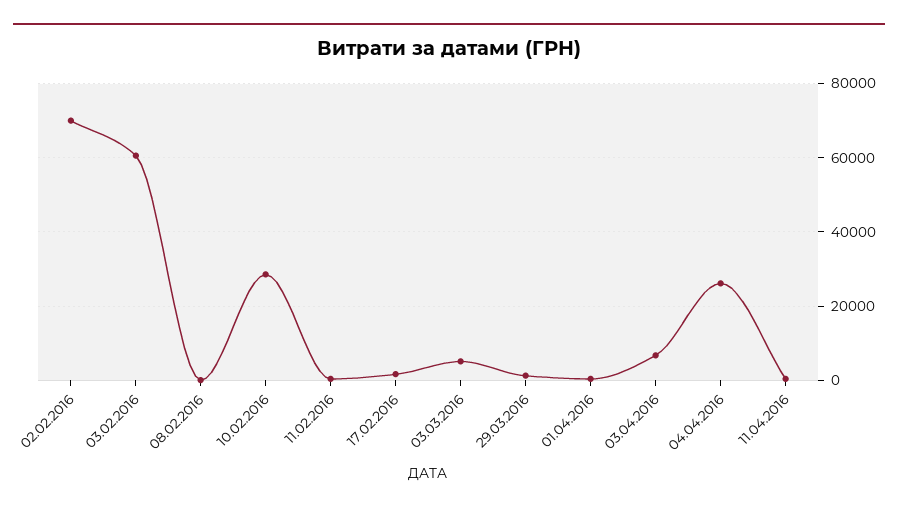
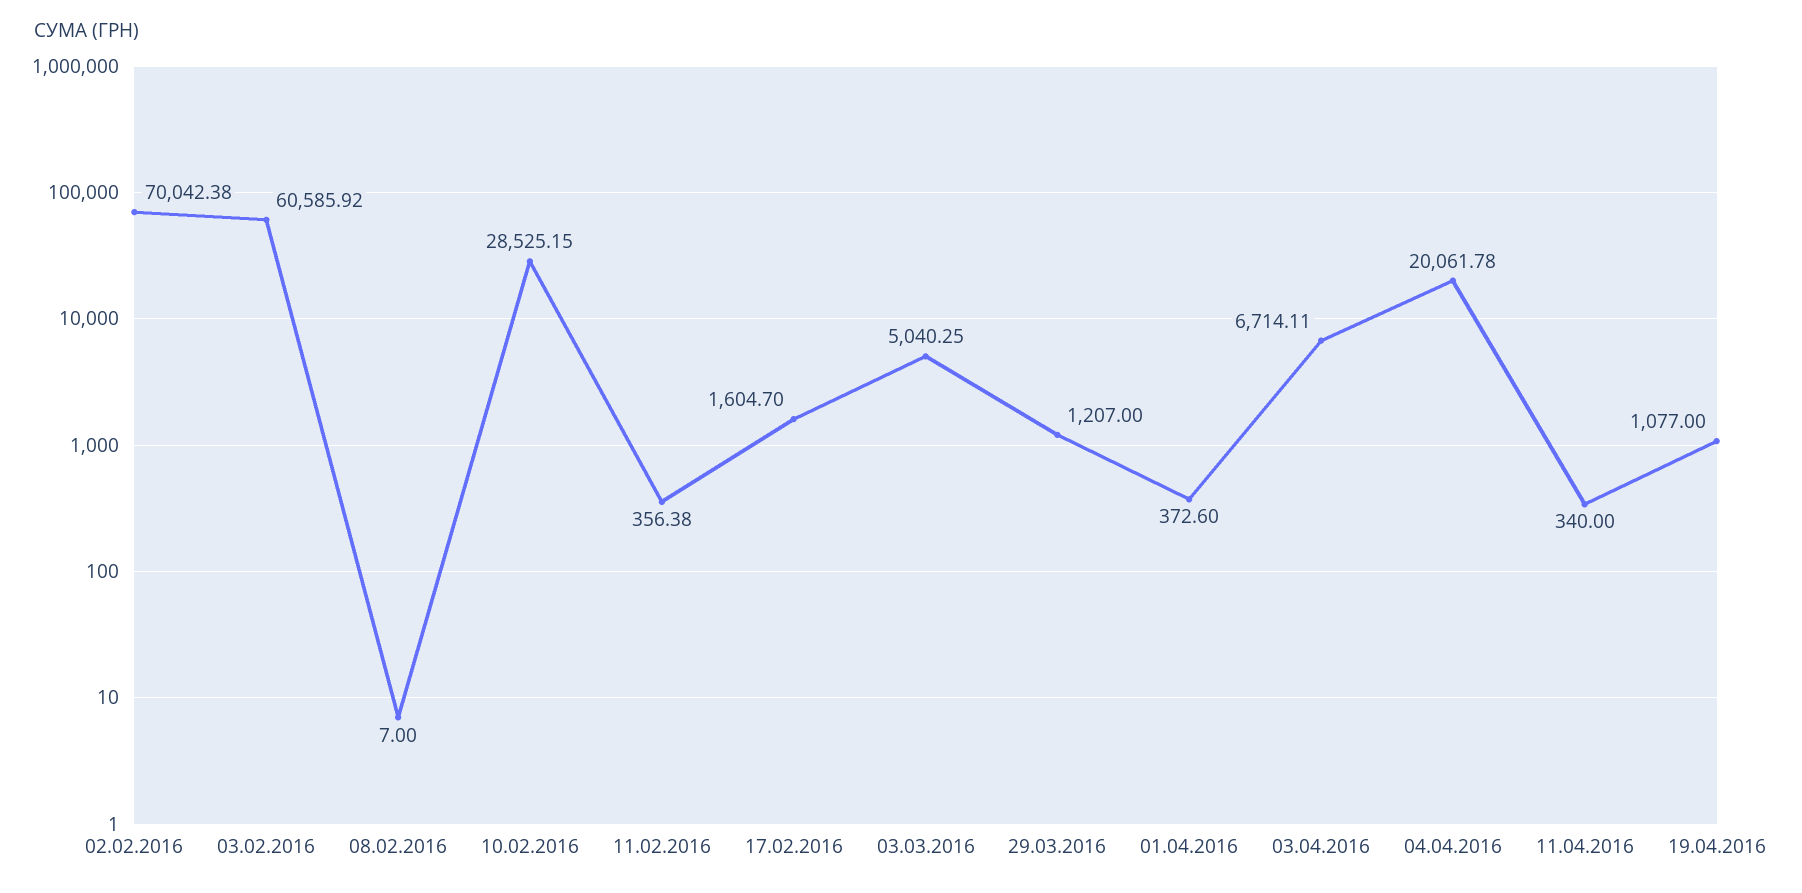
04.04.2016: 26000 -> 20061.78
19.04.2016: none -> 1077

